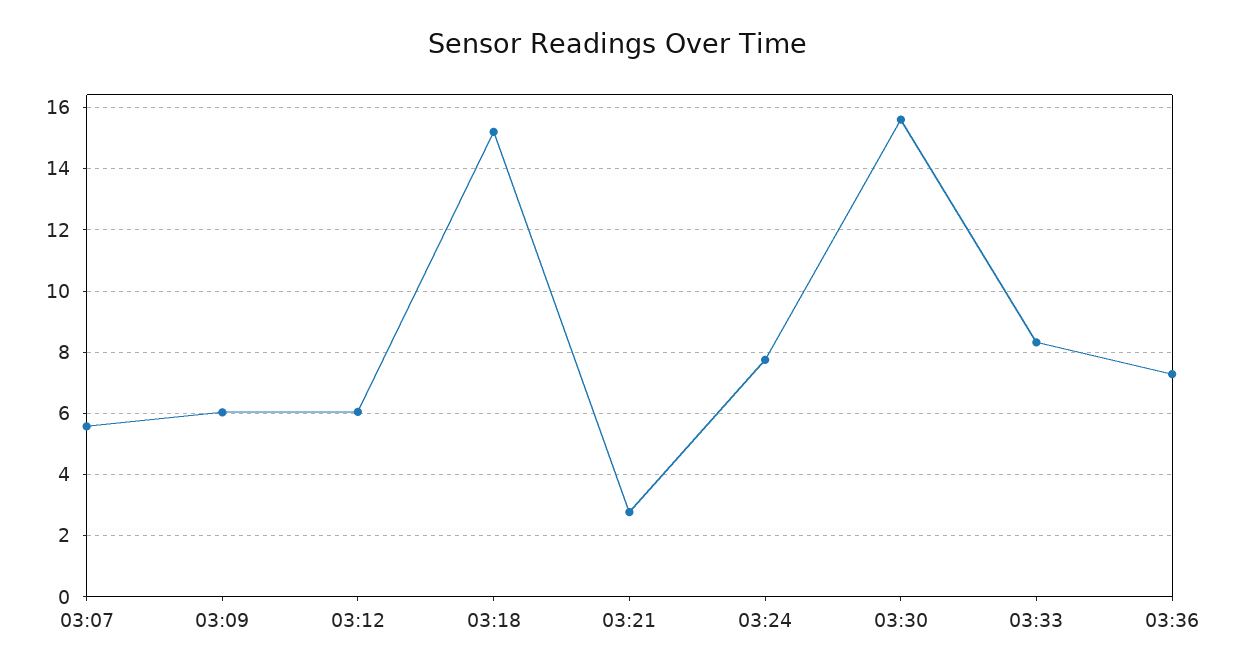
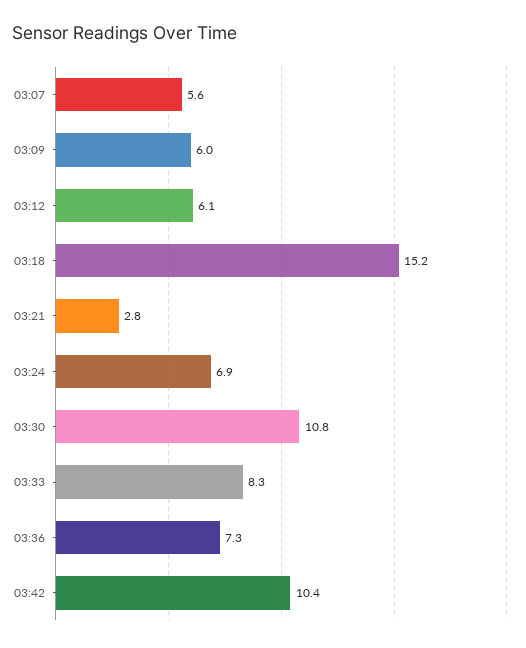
03:24: 7.8 -> 6.9
03:30: 15.6 -> 10.8
03:42: none -> 10.4

